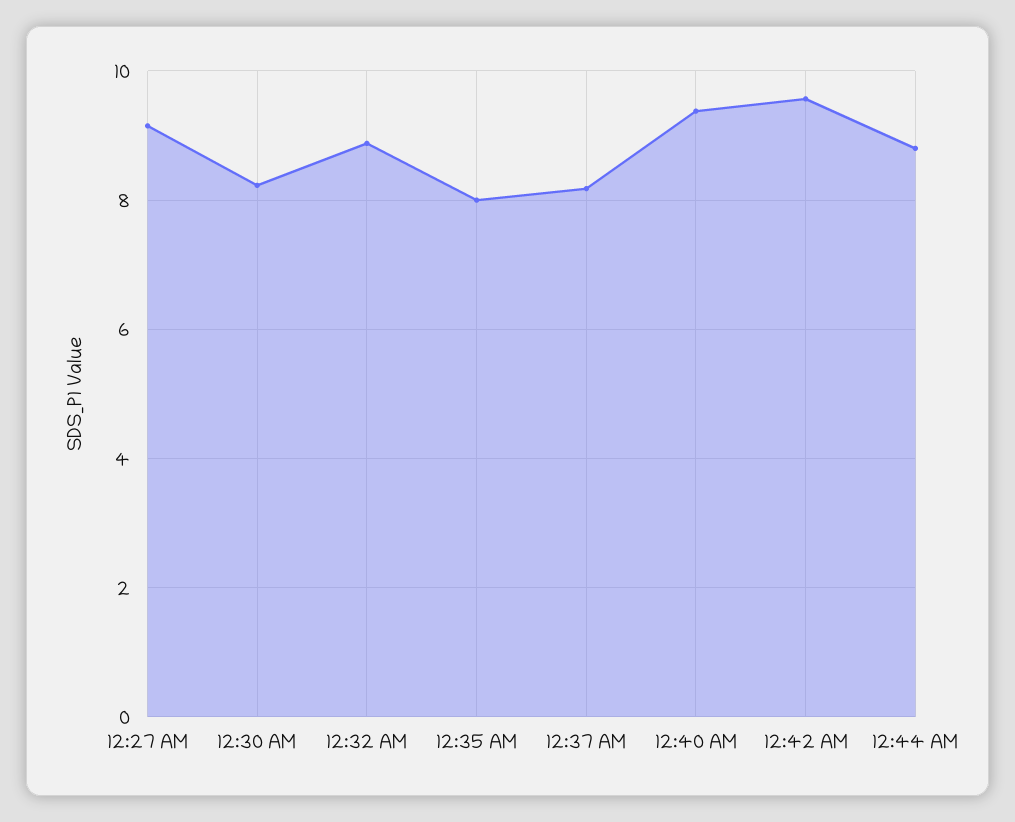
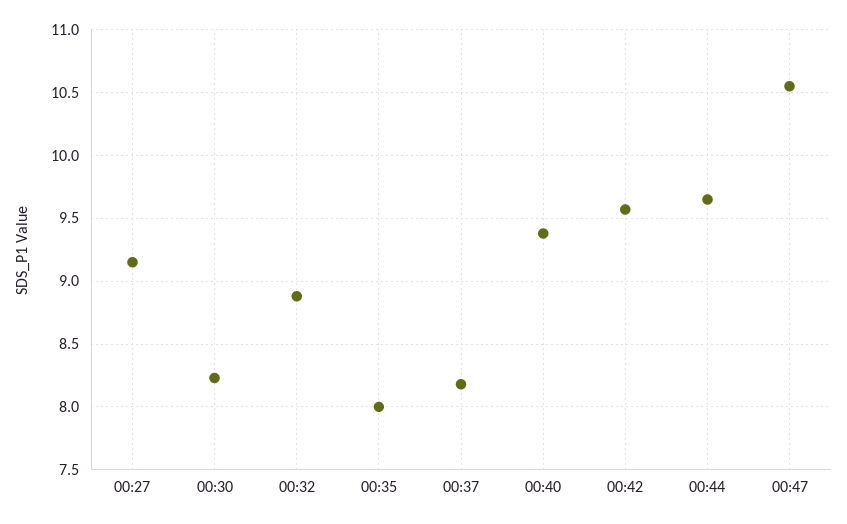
12:44 AM: 8.8 -> 9.65
00:47: none -> 10.55

